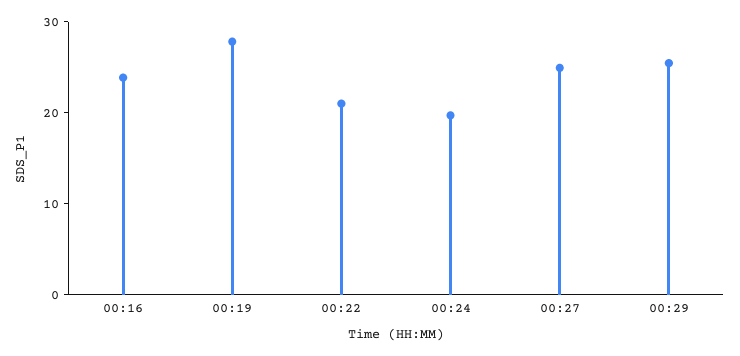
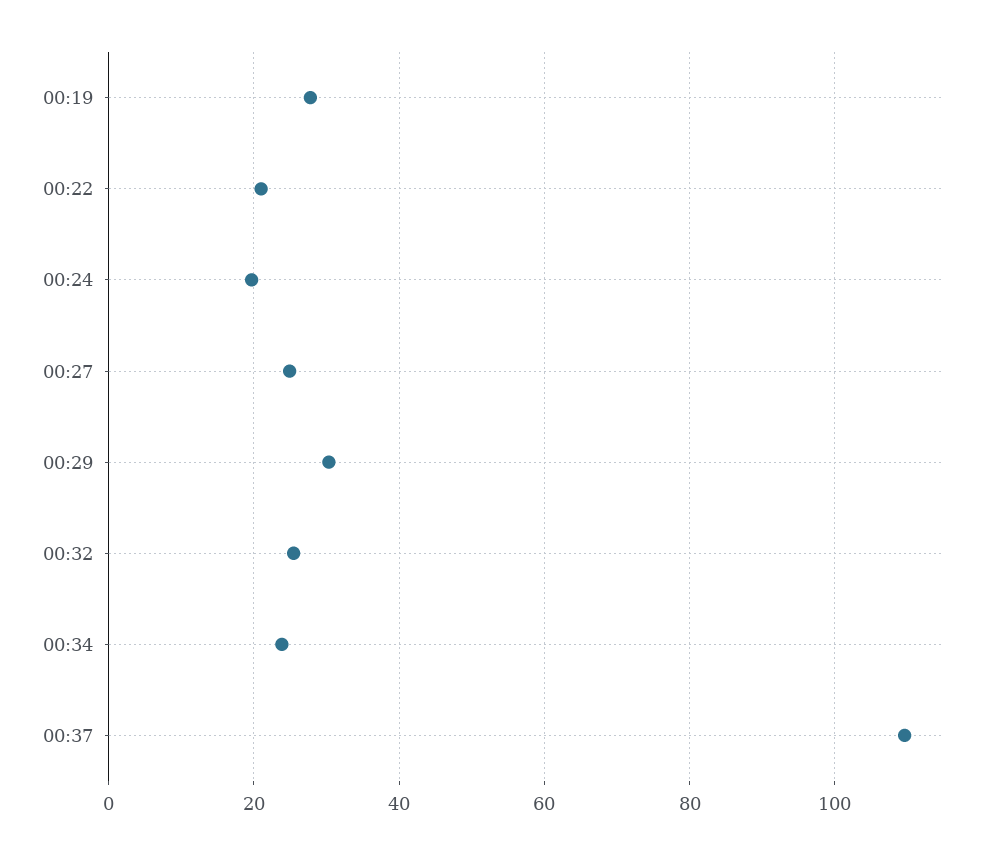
00:16: 24 -> none
00:29: 26 -> 30
00:32: none -> 26
00:34: none -> 24
00:37: none -> 110

